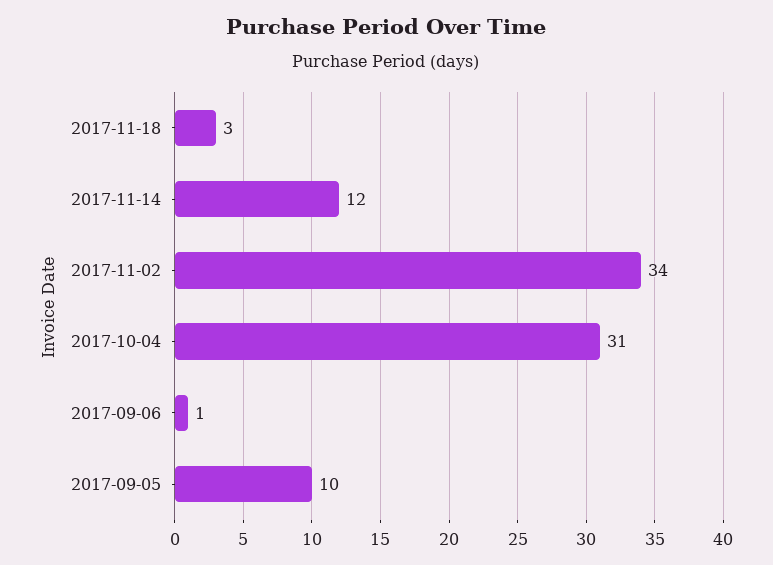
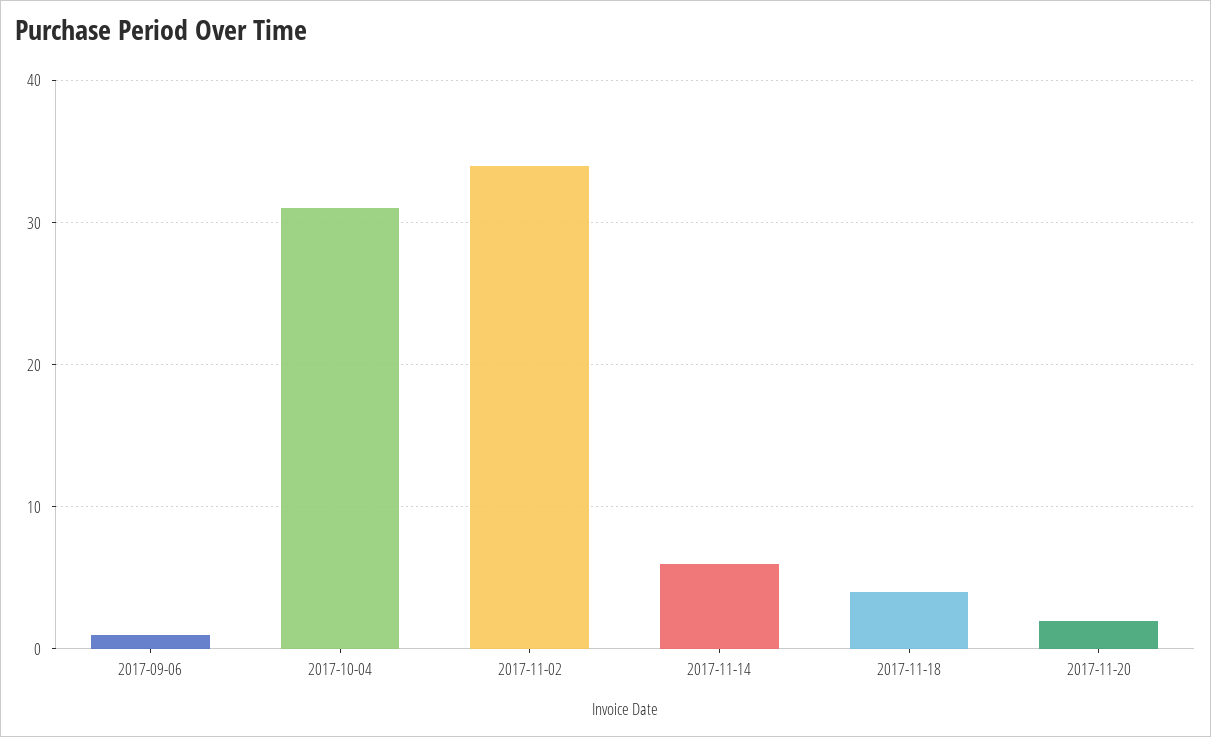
2017-11-18: 3 -> 4
2017-11-14: 12 -> 6
2017-09-05: 10 -> none
2017-11-20: none -> 2

